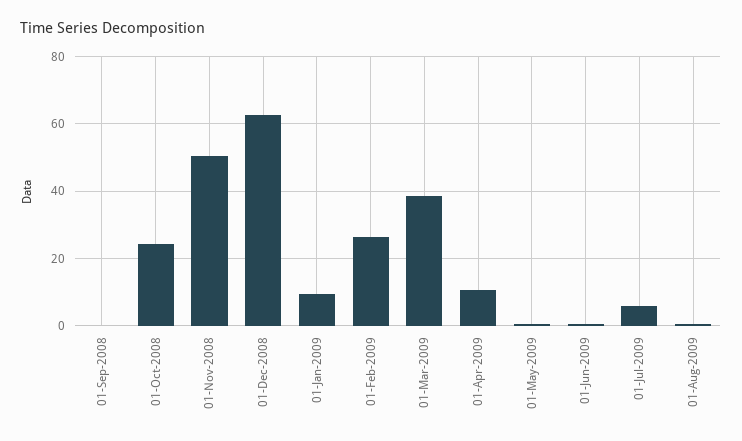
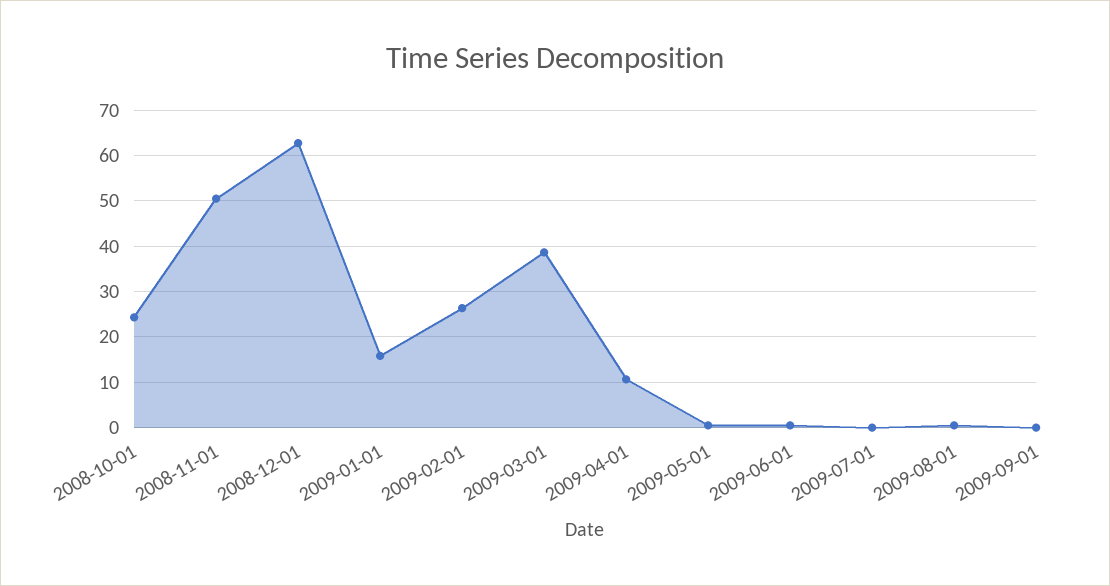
01-Sep-2008: 0 -> none
01-Jan-2009: 10 -> 16
01-Jul-2009: 6 -> 0
2009-09-01: none -> 0

